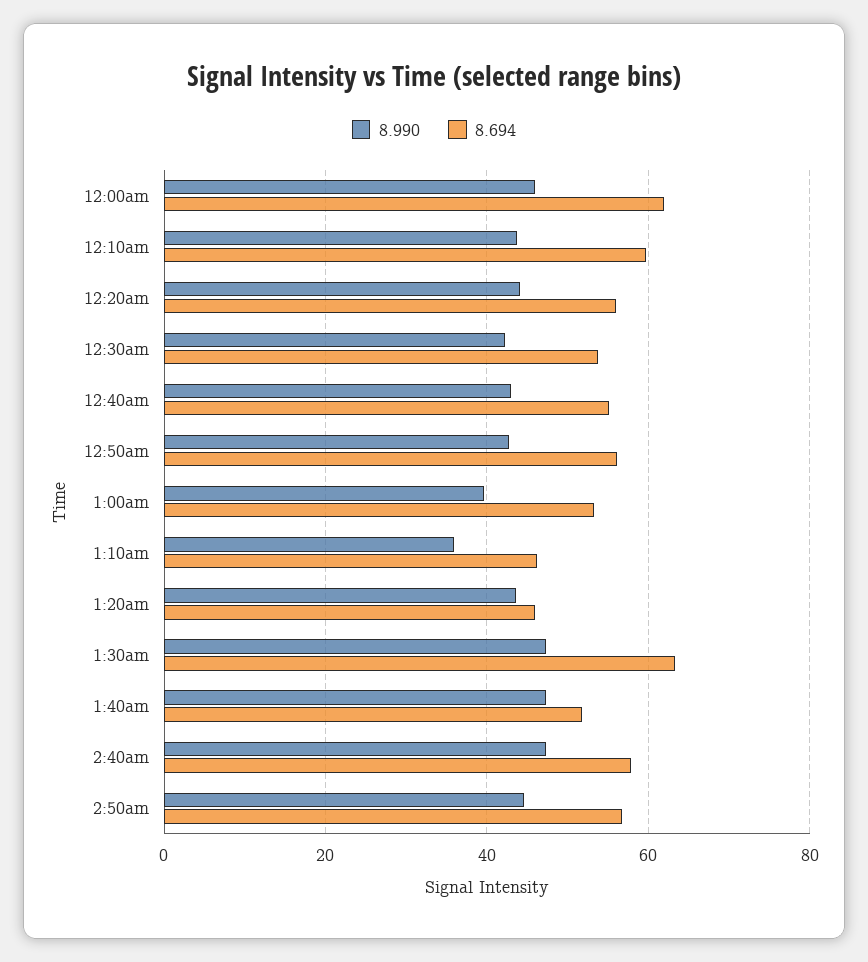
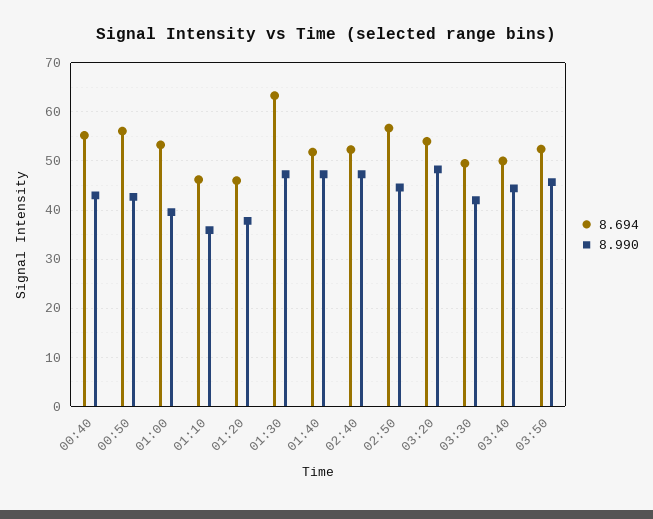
8.990, 12:00am: 46 -> none
8.694, 12:00am: 62 -> none
8.990, 12:10am: 44 -> none
8.694, 12:10am: 60 -> none
8.990, 12:20am: 44 -> none
8.694, 12:20am: 56 -> none
8.990, 12:30am: 42 -> none
8.694, 12:30am: 54 -> none
8.990, 1:20am: 44 -> 38
8.694, 2:40am: 58 -> 52
8.694, 03:20: none -> 54
8.990, 03:20: none -> 48
8.694, 03:30: none -> 50
8.990, 03:30: none -> 42
8.694, 03:40: none -> 50
8.990, 03:40: none -> 44
8.694, 03:50: none -> 52
8.990, 03:50: none -> 46

